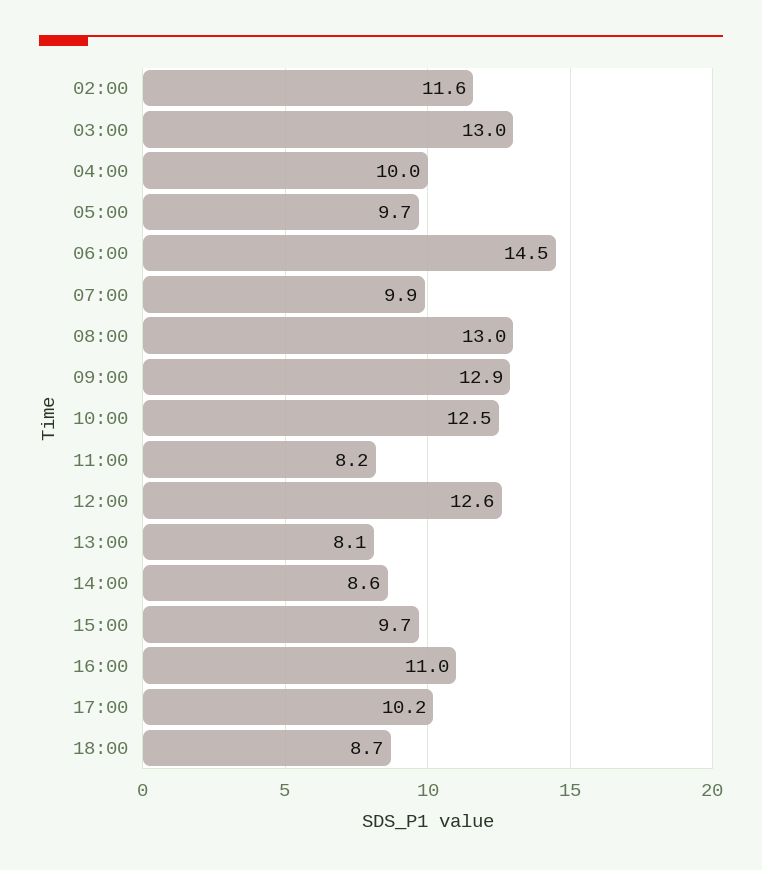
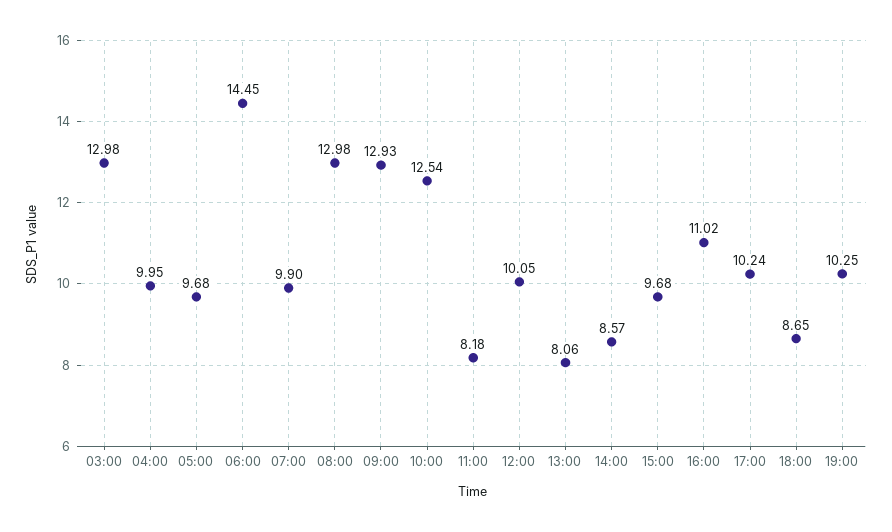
02:00: 11.6 -> none
12:00: 12.6 -> 10.05
19:00: none -> 10.25

